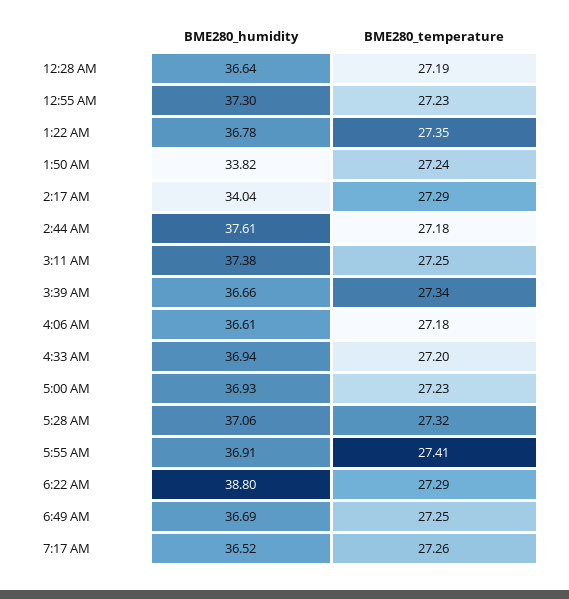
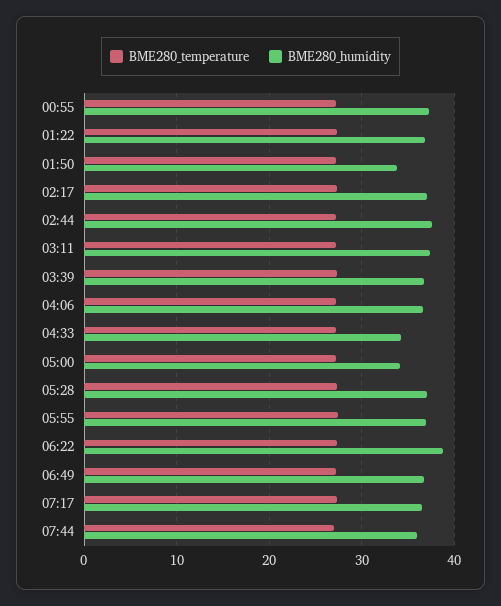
BME280_humidity, 12:28 AM: 36.64 -> none
BME280_temperature, 12:28 AM: 27.19 -> none
BME280_humidity, 2:17 AM: 34.04 -> 37
BME280_humidity, 4:33 AM: 36.94 -> 34
BME280_humidity, 5:00 AM: 36.93 -> 34
BME280_temperature, 07:44: none -> 27
BME280_humidity, 07:44: none -> 36

